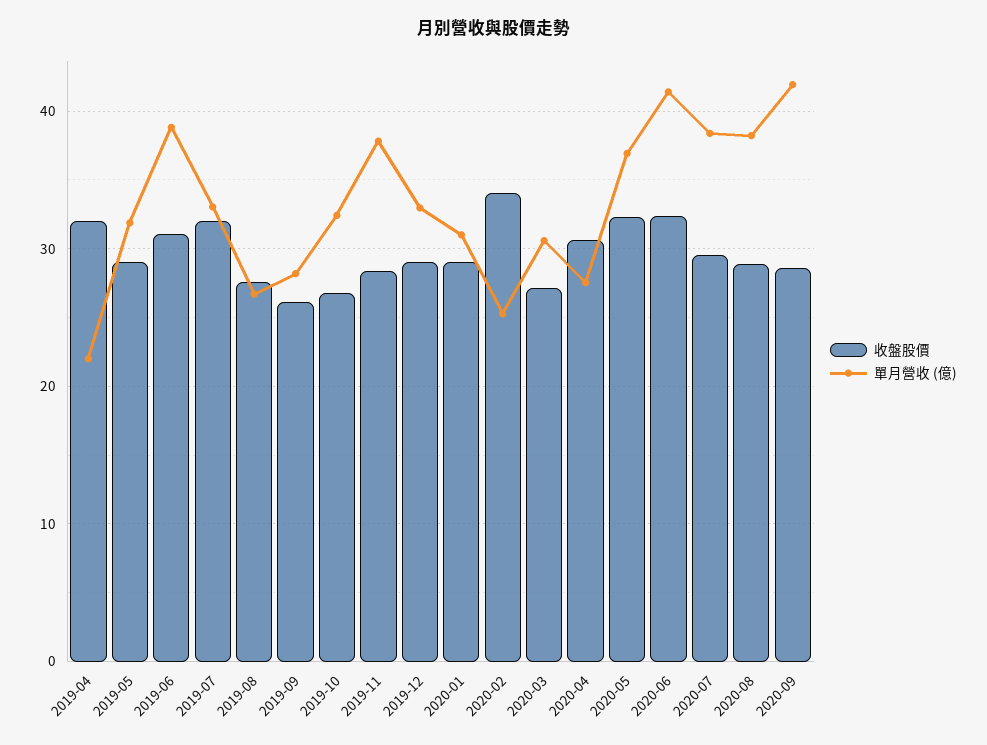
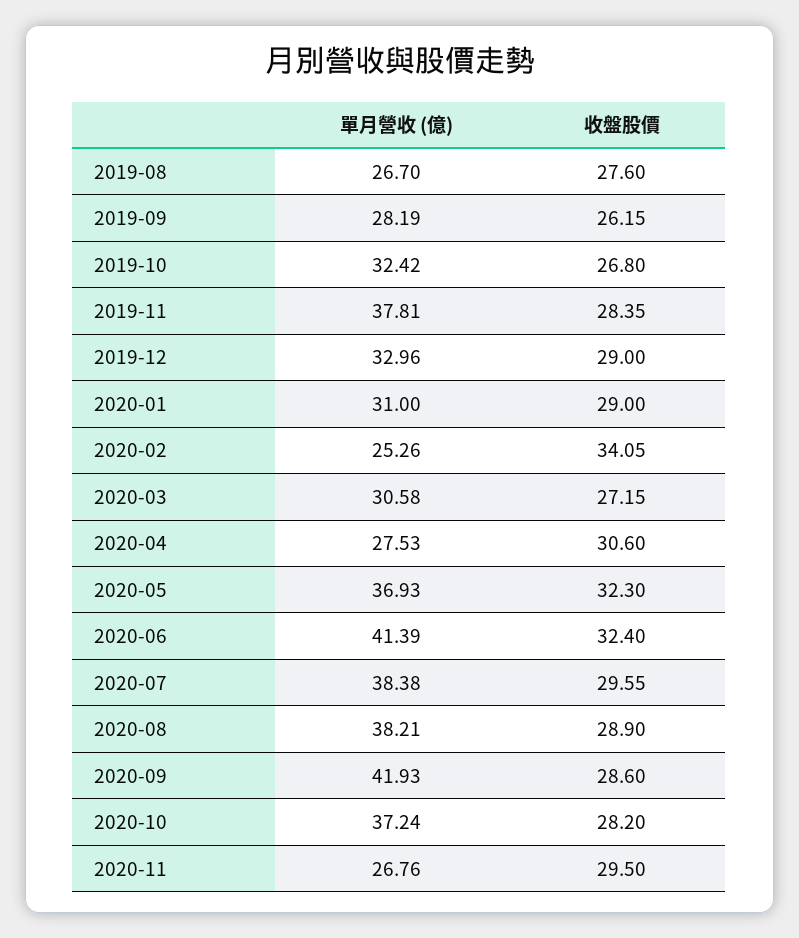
收盤股價, 2019-04: 32 -> none
單月營收 (億), 2019-04: 22 -> none
收盤股價, 2019-05: 29 -> none
單月營收 (億), 2019-05: 32 -> none
收盤股價, 2019-06: 31 -> none
單月營收 (億), 2019-06: 39 -> none
收盤股價, 2019-07: 32 -> none
單月營收 (億), 2019-07: 33 -> none
單月營收 (億), 2020-10: none -> 37.24
收盤股價, 2020-10: none -> 28.2
單月營收 (億), 2020-11: none -> 26.76
收盤股價, 2020-11: none -> 29.5

